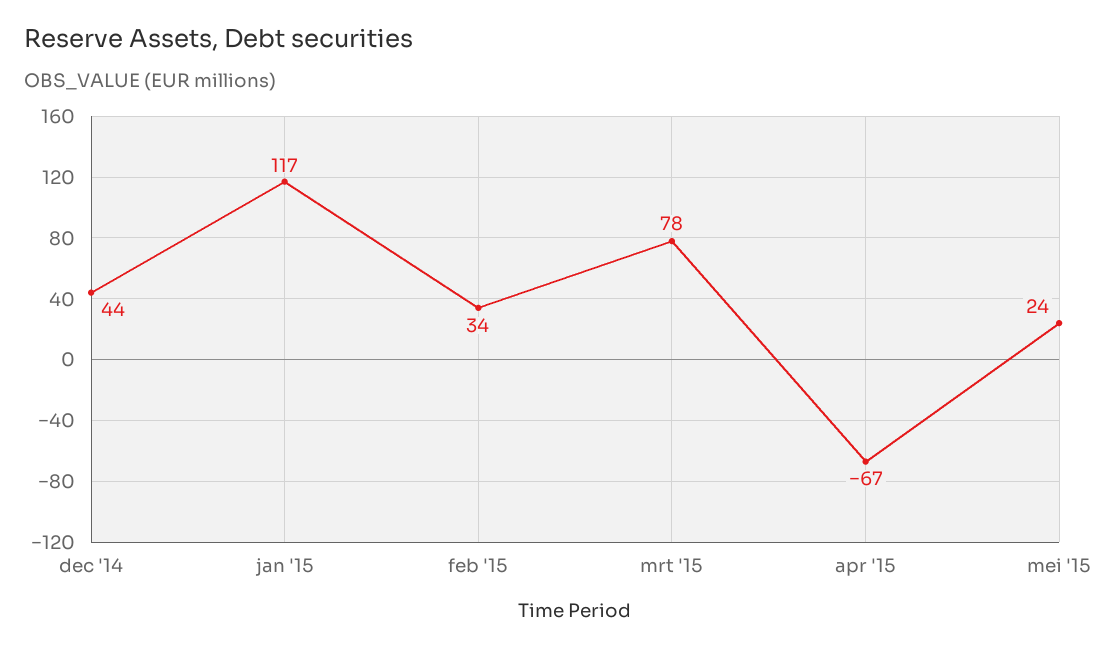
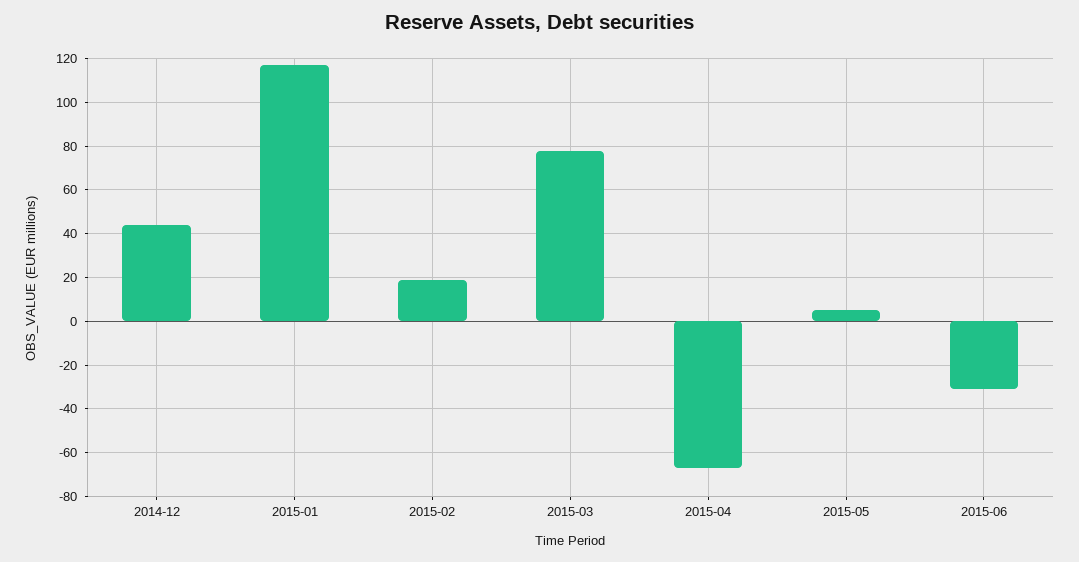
feb '15: 34 -> 20
mei '15: 24 -> 5
2015-06: none -> -30

